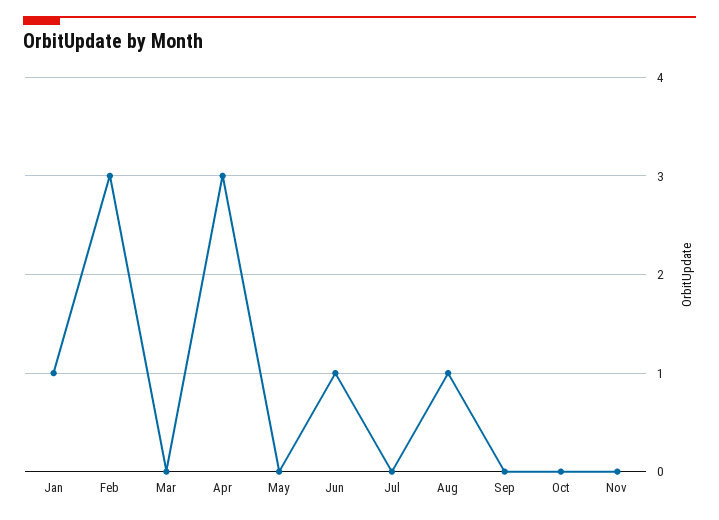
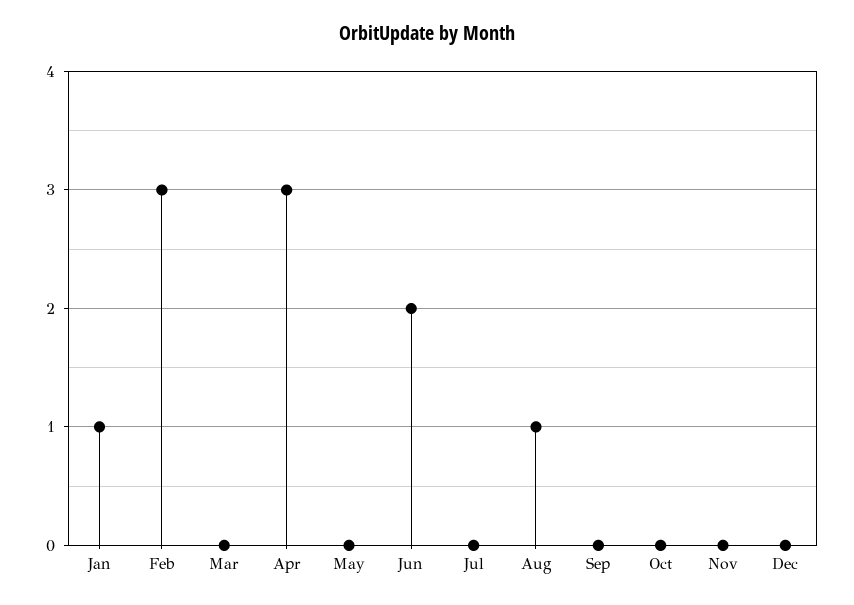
Jun: 1 -> 2
Dec: none -> 0

